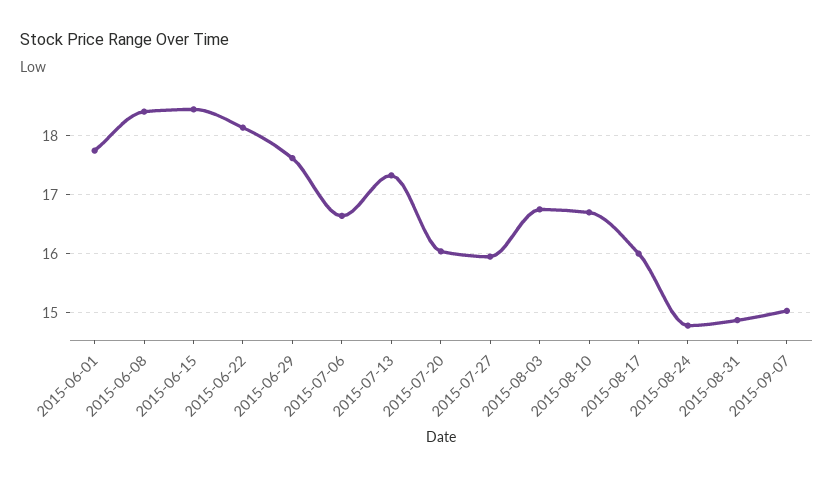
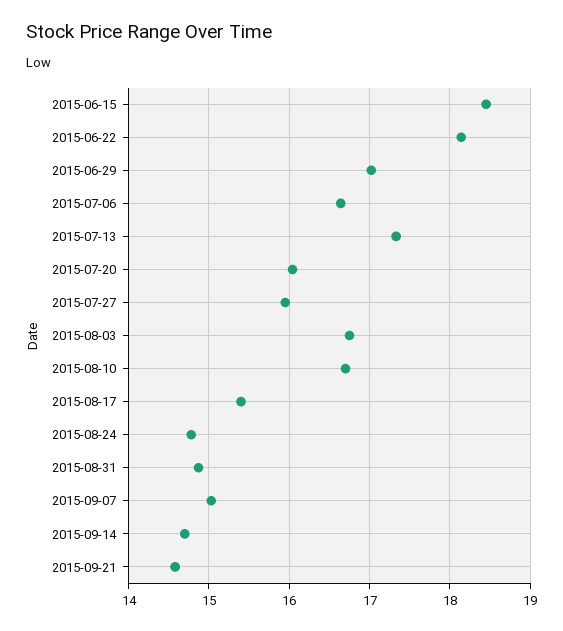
2015-06-01: 17.8 -> none
2015-06-08: 18.4 -> none
2015-06-29: 17.6 -> 17
2015-08-17: 16 -> 15.4
2015-09-14: none -> 14.7
2015-09-21: none -> 14.6

